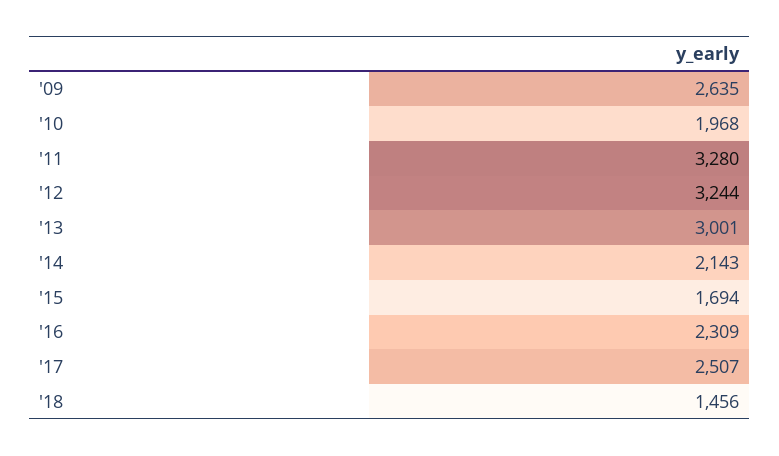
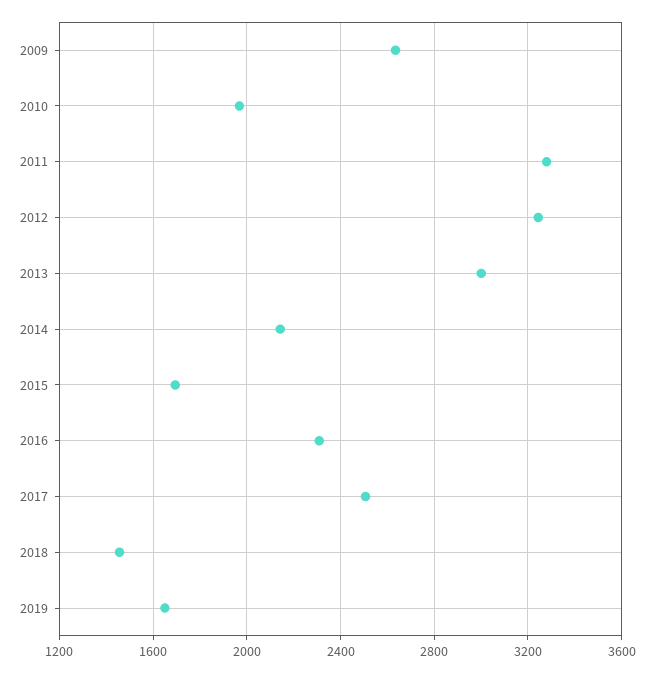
2019: none -> 1650

